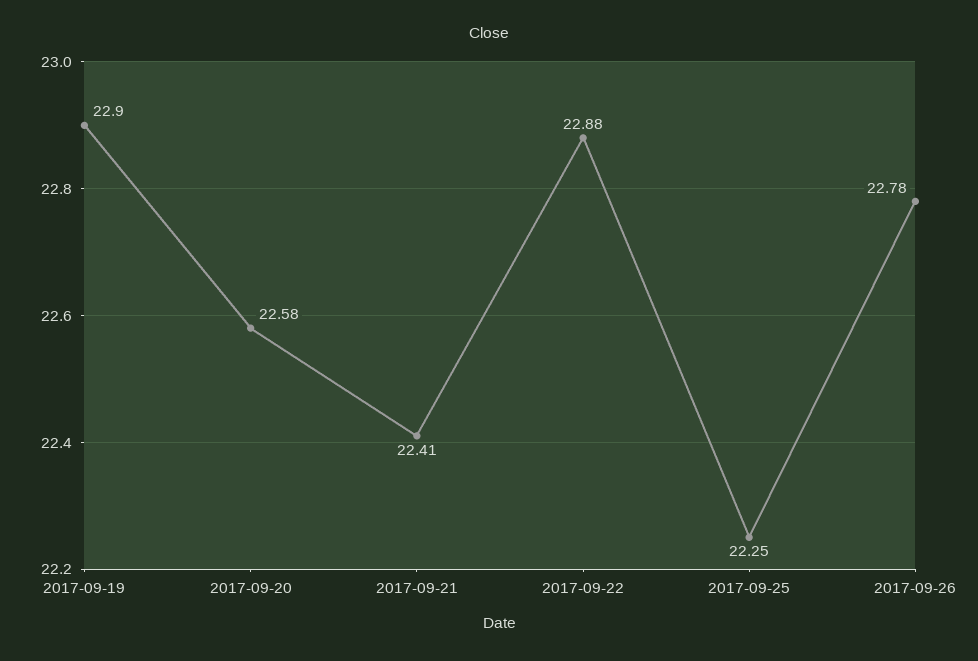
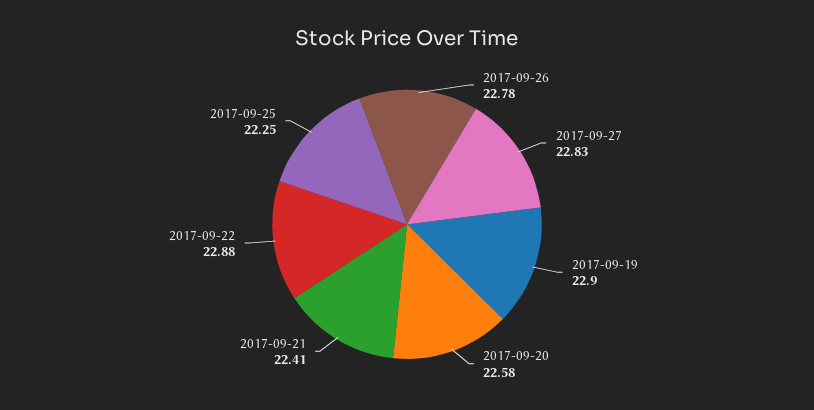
2017-09-27: none -> 22.83

